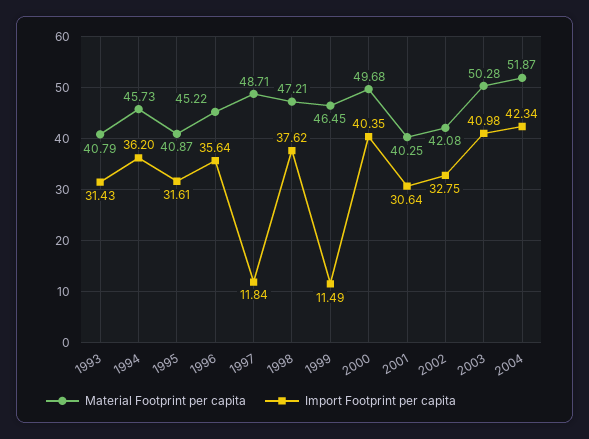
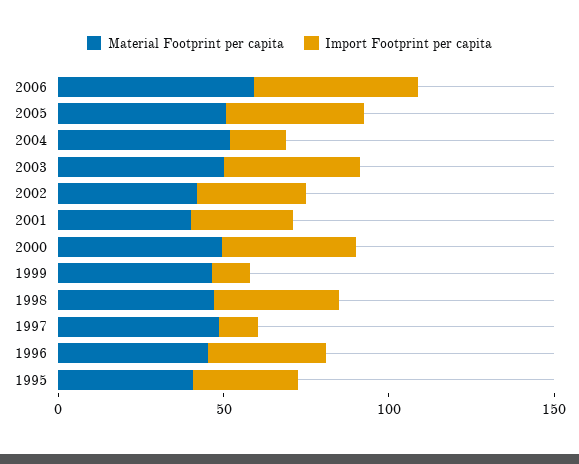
Material Footprint per capita, 1993: 40.79 -> none
Import Footprint per capita, 1993: 31.43 -> none
Material Footprint per capita, 1994: 45.73 -> none
Import Footprint per capita, 1994: 36.2 -> none
Import Footprint per capita, 2004: 42.34 -> 20
Material Footprint per capita, 2006: none -> 60
Import Footprint per capita, 2006: none -> 50
Material Footprint per capita, 2005: none -> 50
Import Footprint per capita, 2005: none -> 40

